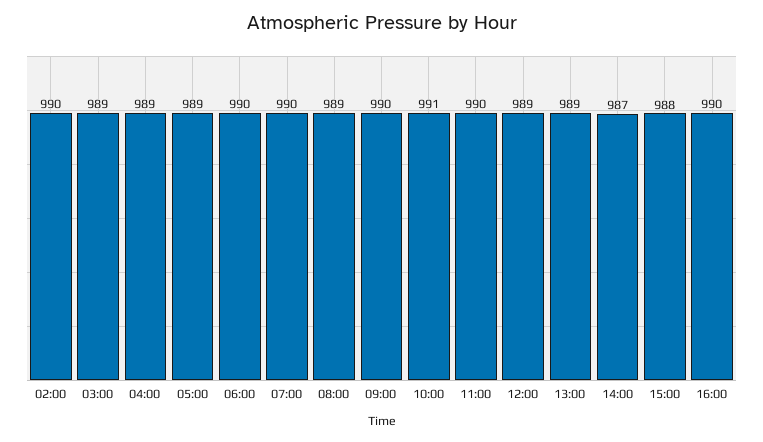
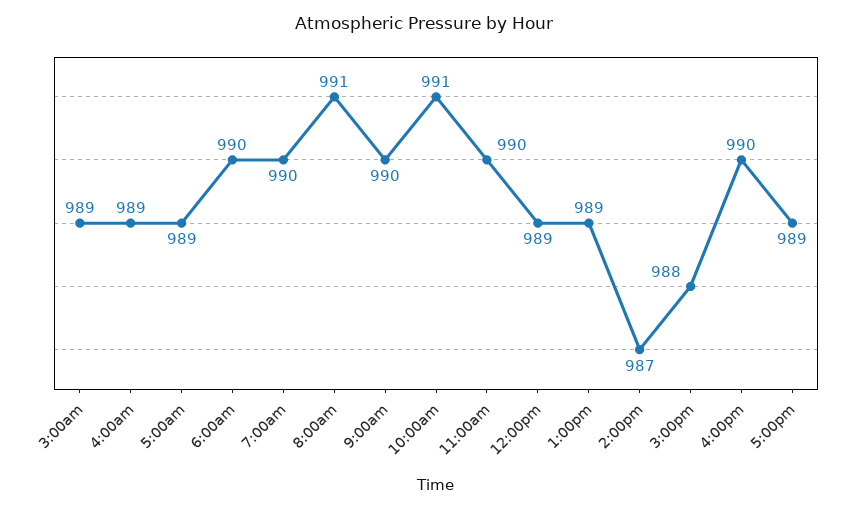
02:00: 990 -> none
08:00: 989 -> 991
5:00pm: none -> 989

